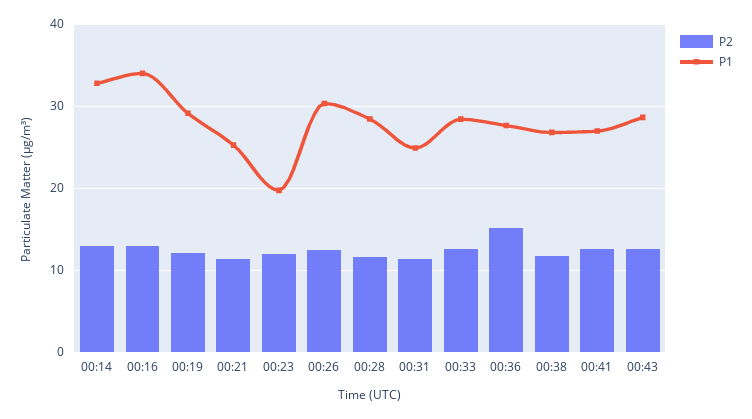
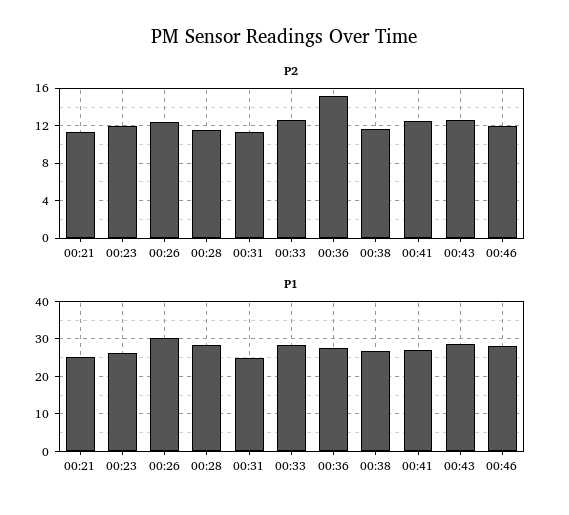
P2, 00:14: 13 -> none
P1, 00:14: 33 -> none
P2, 00:16: 13 -> none
P1, 00:16: 34 -> none
P2, 00:19: 12 -> none
P1, 00:19: 29 -> none
P1, 00:23: 20 -> 26
P2, 00:46: none -> 12
P1, 00:46: none -> 28

